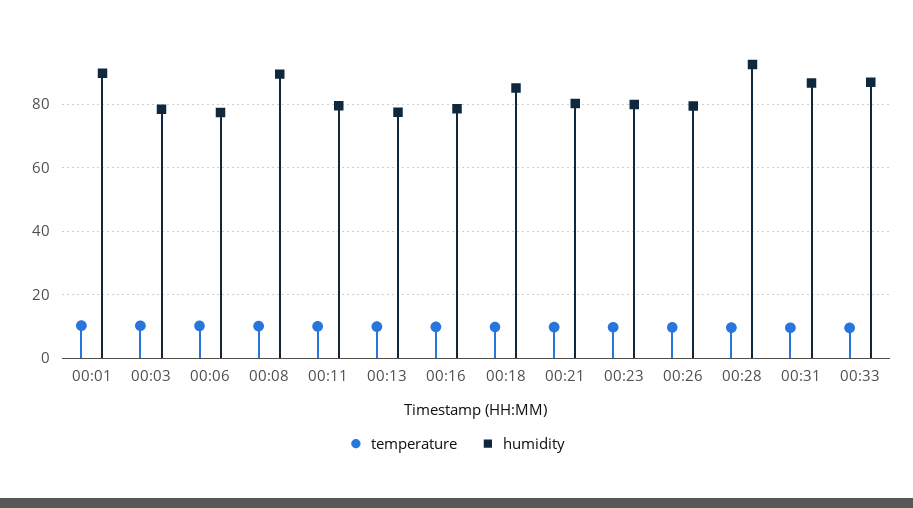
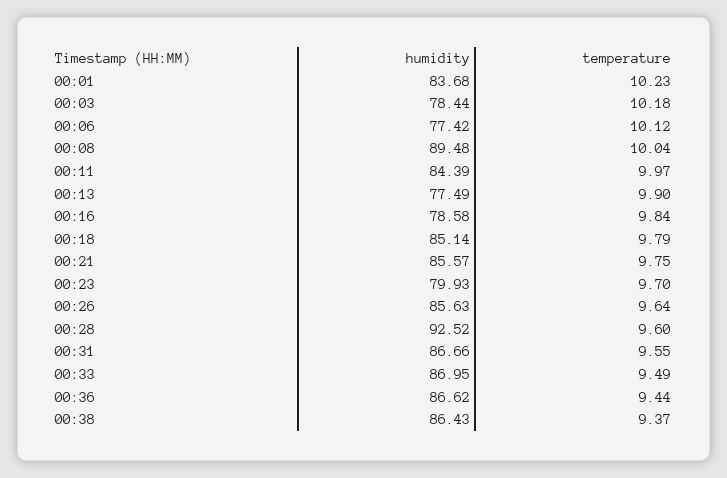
humidity, 00:01: 90 -> 83.68
humidity, 00:11: 80 -> 84.39
humidity, 00:21: 80 -> 85.57
humidity, 00:26: 80 -> 85.63
humidity, 00:36: none -> 86.62
temperature, 00:36: none -> 9.44
humidity, 00:38: none -> 86.43
temperature, 00:38: none -> 9.37

